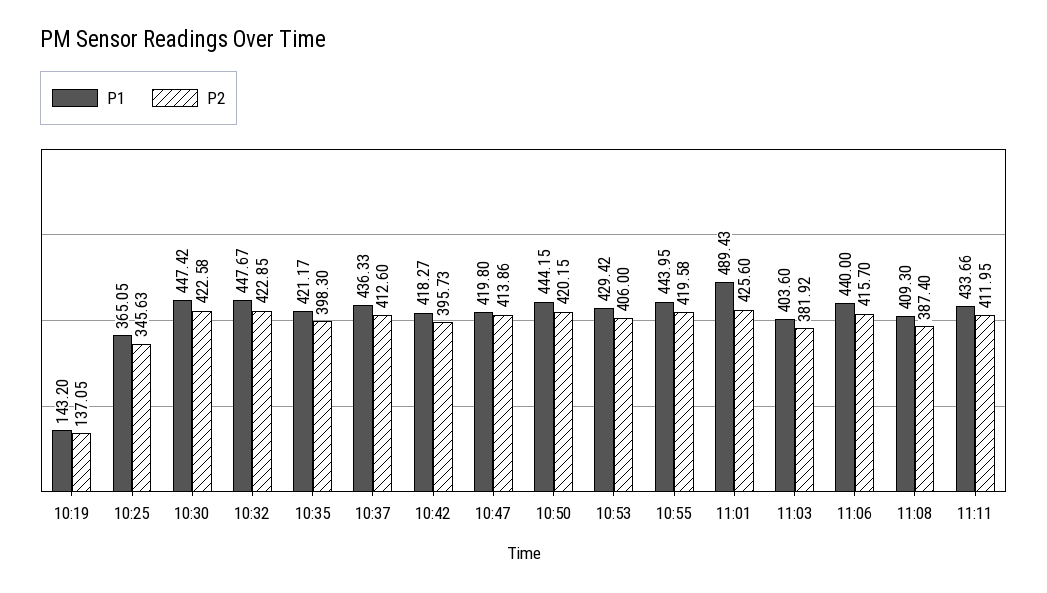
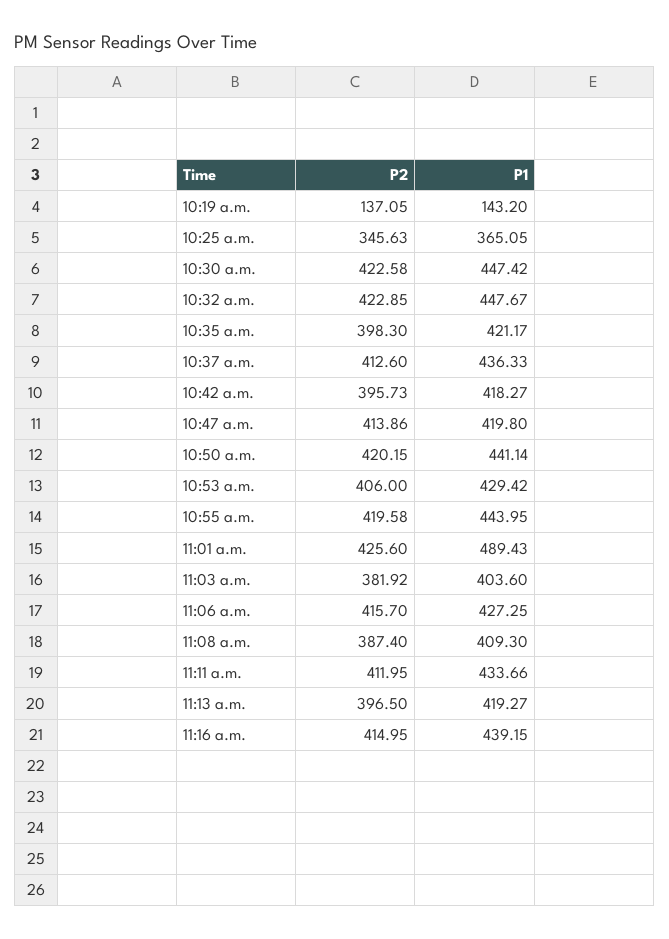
P1, 10:50: 444.15 -> 441.14
P1, 11:06: 440 -> 427.25
P2, 11:13 a.m.: none -> 396.5
P1, 11:13 a.m.: none -> 419.27
P2, 11:16 a.m.: none -> 414.95
P1, 11:16 a.m.: none -> 439.15

